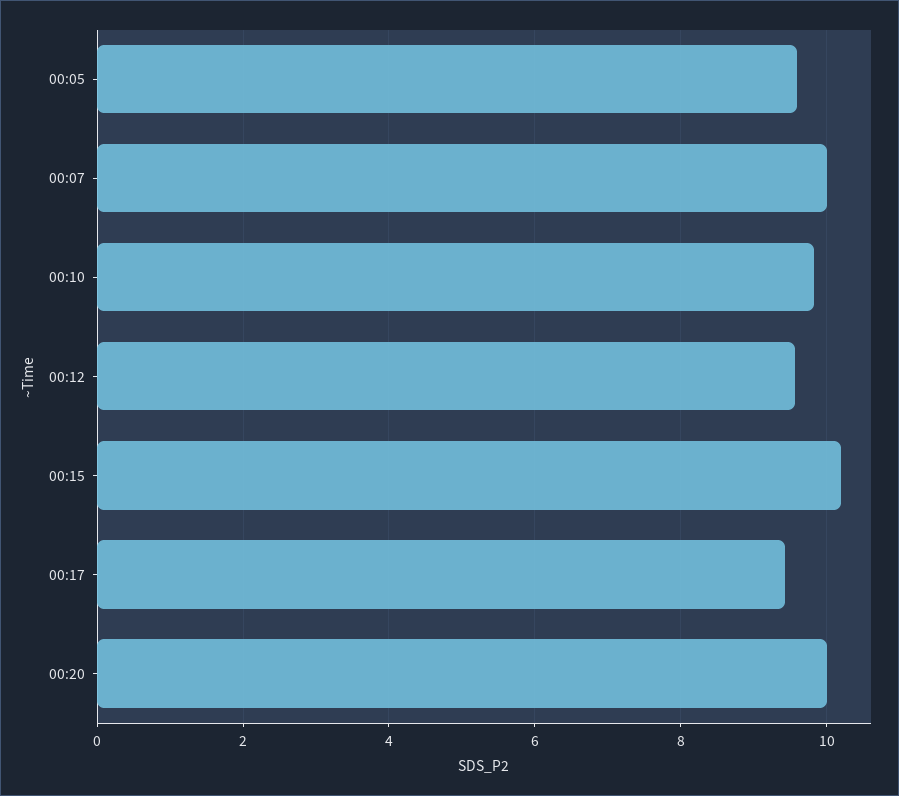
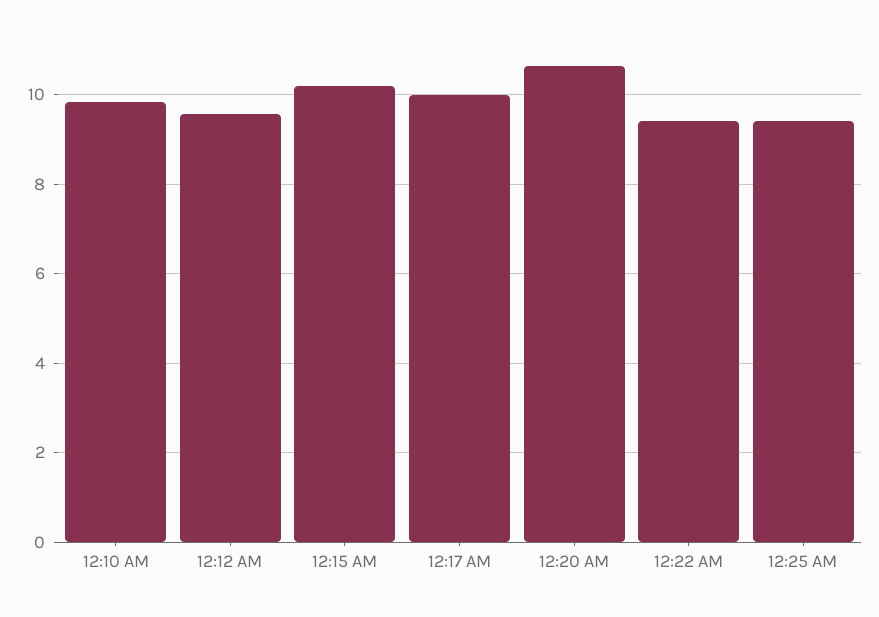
00:05: 9.6 -> none
00:07: 10 -> none
00:17: 9.4 -> 10
00:20: 10 -> 10.6
12:22 AM: none -> 9.4
12:25 AM: none -> 9.4

